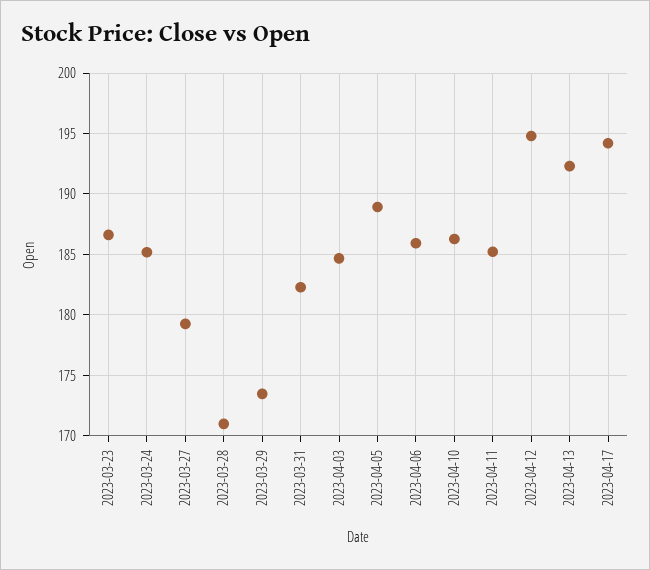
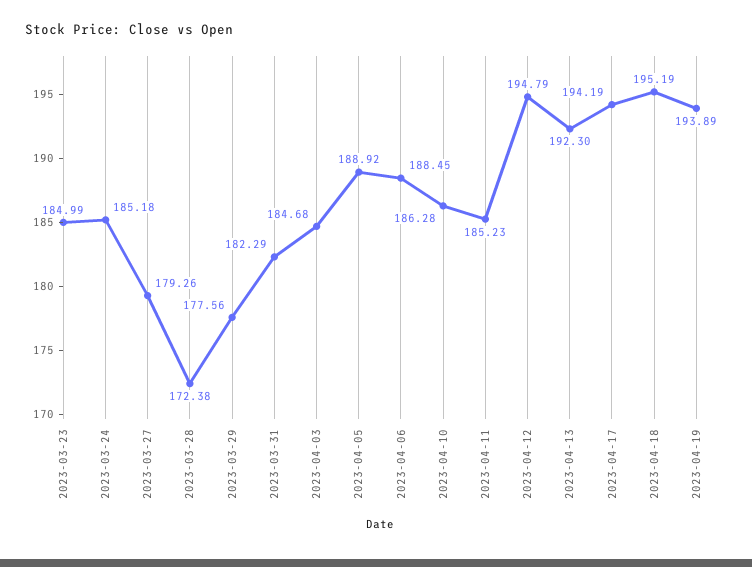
2023-03-23: 186.5 -> 184.99
2023-03-28: 171 -> 172.38
2023-03-29: 173.5 -> 177.56
2023-04-06: 186 -> 188.45
2023-04-18: none -> 195.19
2023-04-19: none -> 193.89

